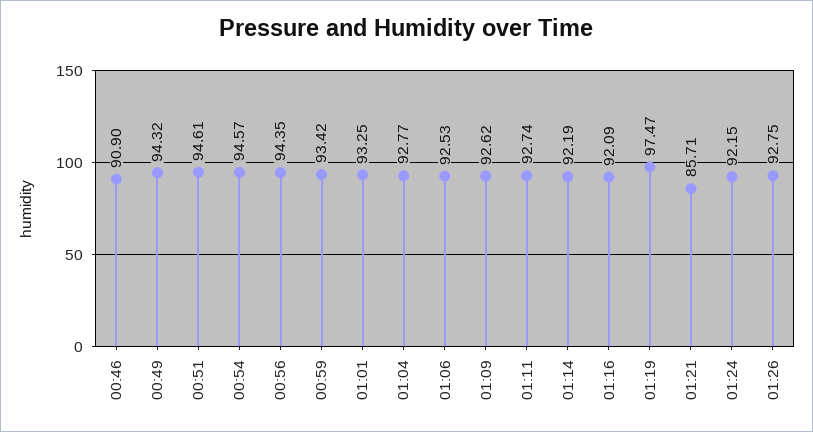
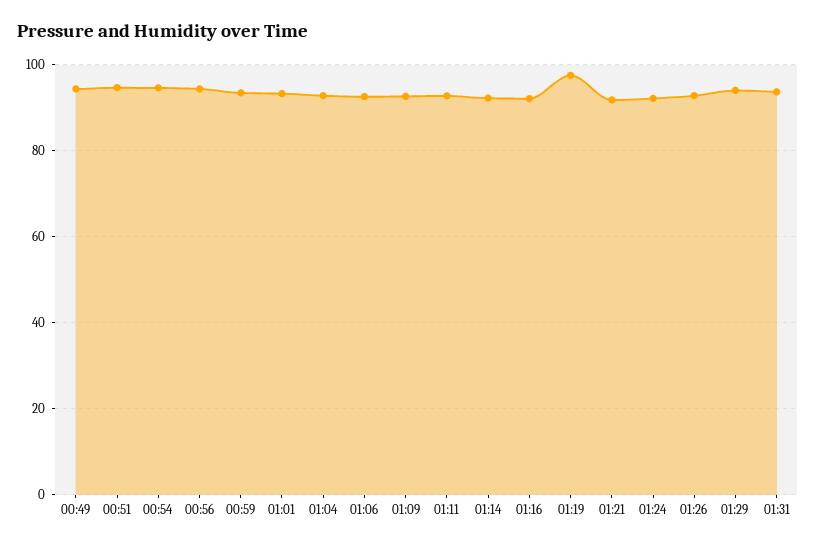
00:46: 90.9 -> none
01:21: 85.71 -> 92
01:29: none -> 94
01:31: none -> 94

